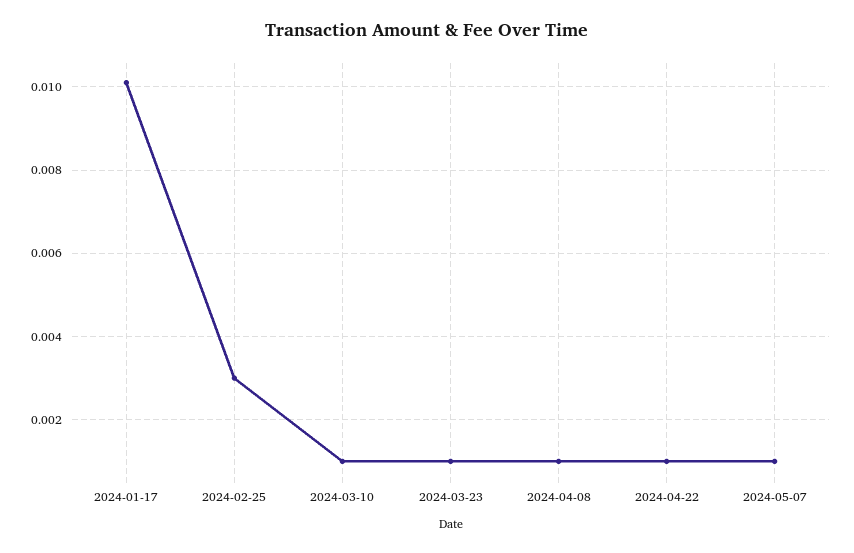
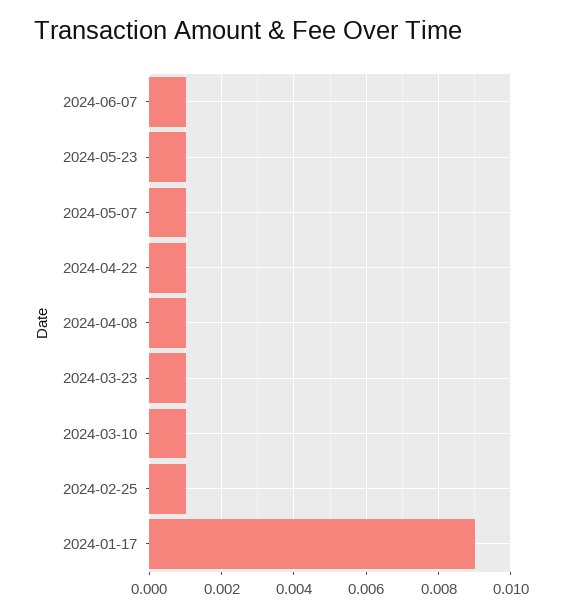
2024-01-17: 0.01 -> 0.009
2024-02-25: 0.003 -> 0.001
2024-06-07: none -> 0.001
2024-05-23: none -> 0.001

